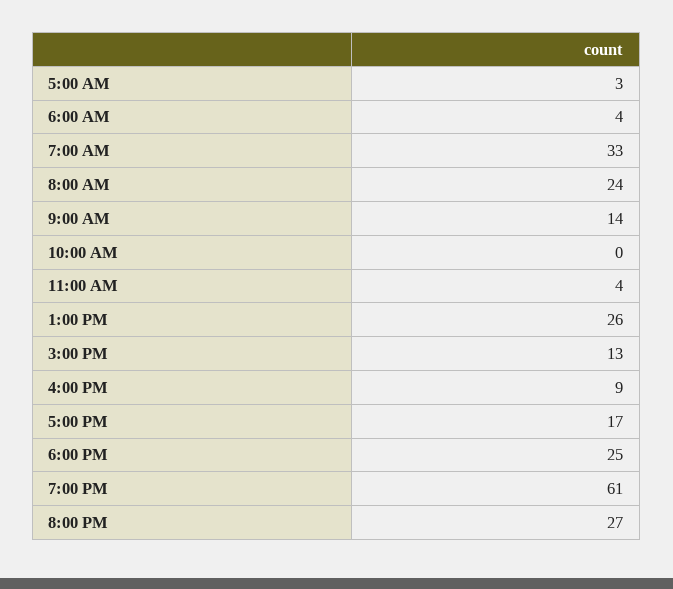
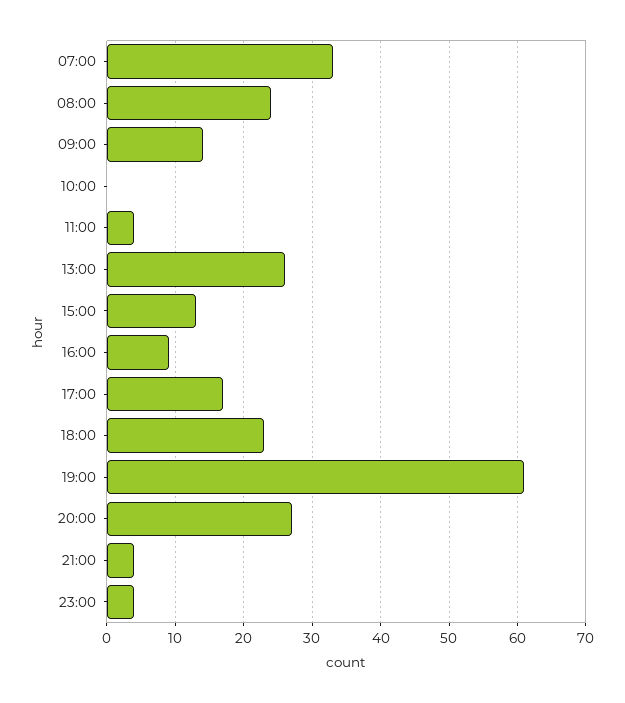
5:00 AM: 3 -> none
6:00 AM: 4 -> none
6:00 PM: 25 -> 23
21:00: none -> 4
23:00: none -> 4

